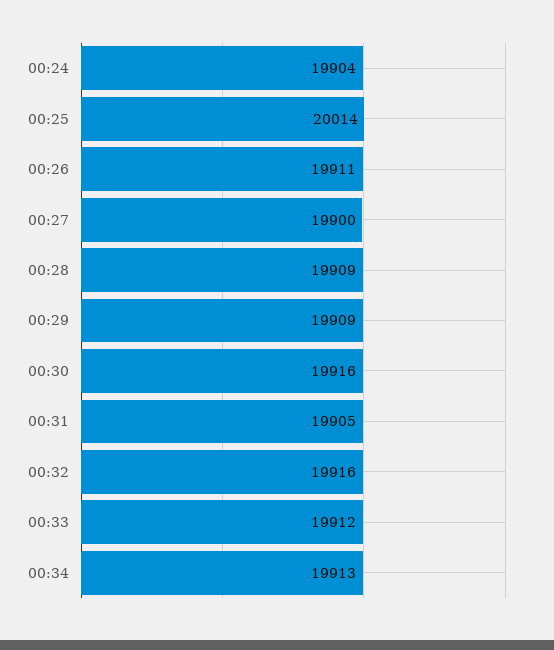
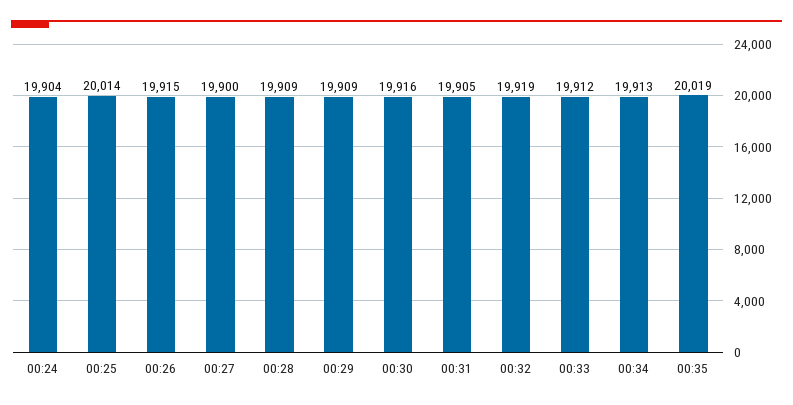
00:26: 19911 -> 19915
00:32: 19916 -> 19919
00:35: none -> 20019

